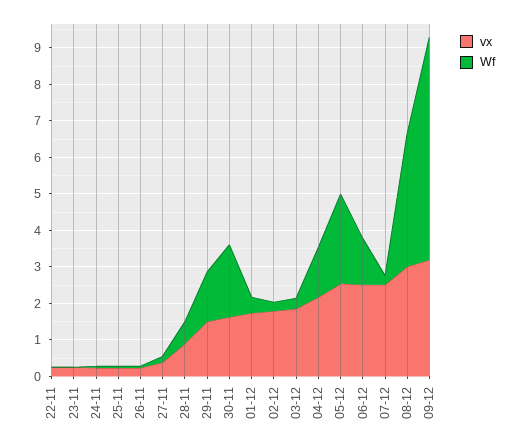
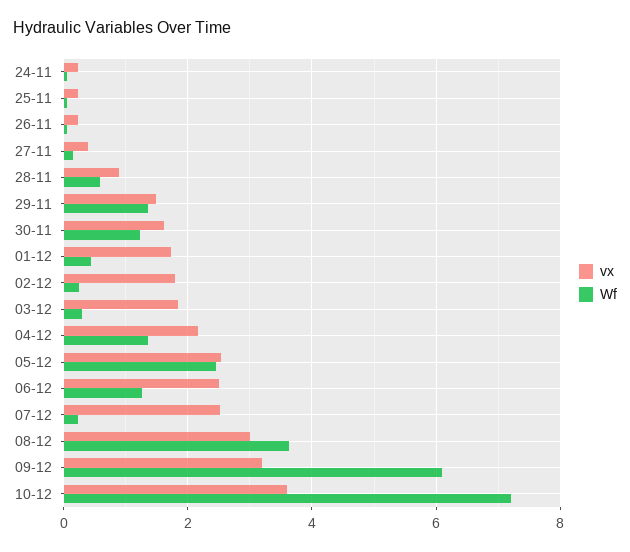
vx, 22-11: 0.25 -> none
Wf, 22-11: 0 -> none
vx, 23-11: 0.25 -> none
Wf, 23-11: 0 -> none
Wf, 30-11: 2 -> 1.2
vx, 10-12: none -> 3.6
Wf, 10-12: none -> 7.2

